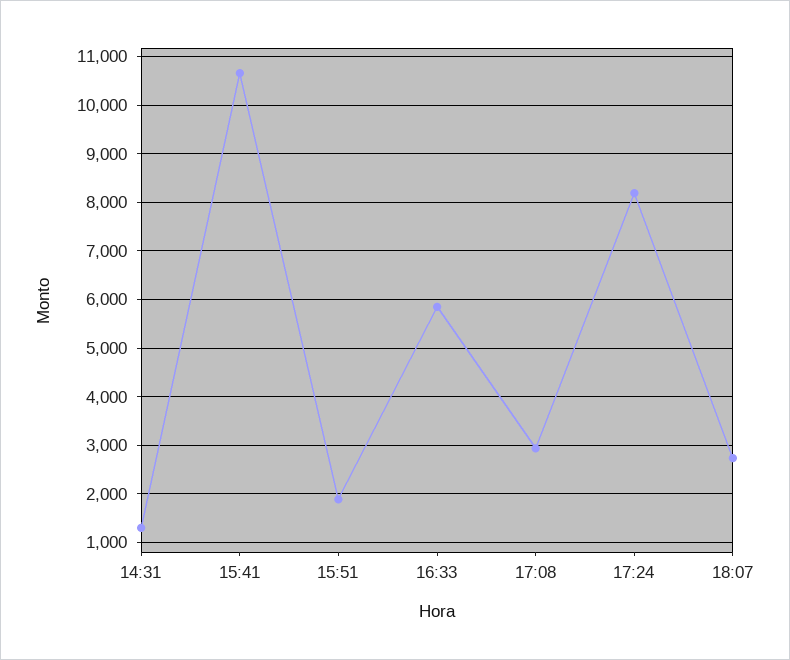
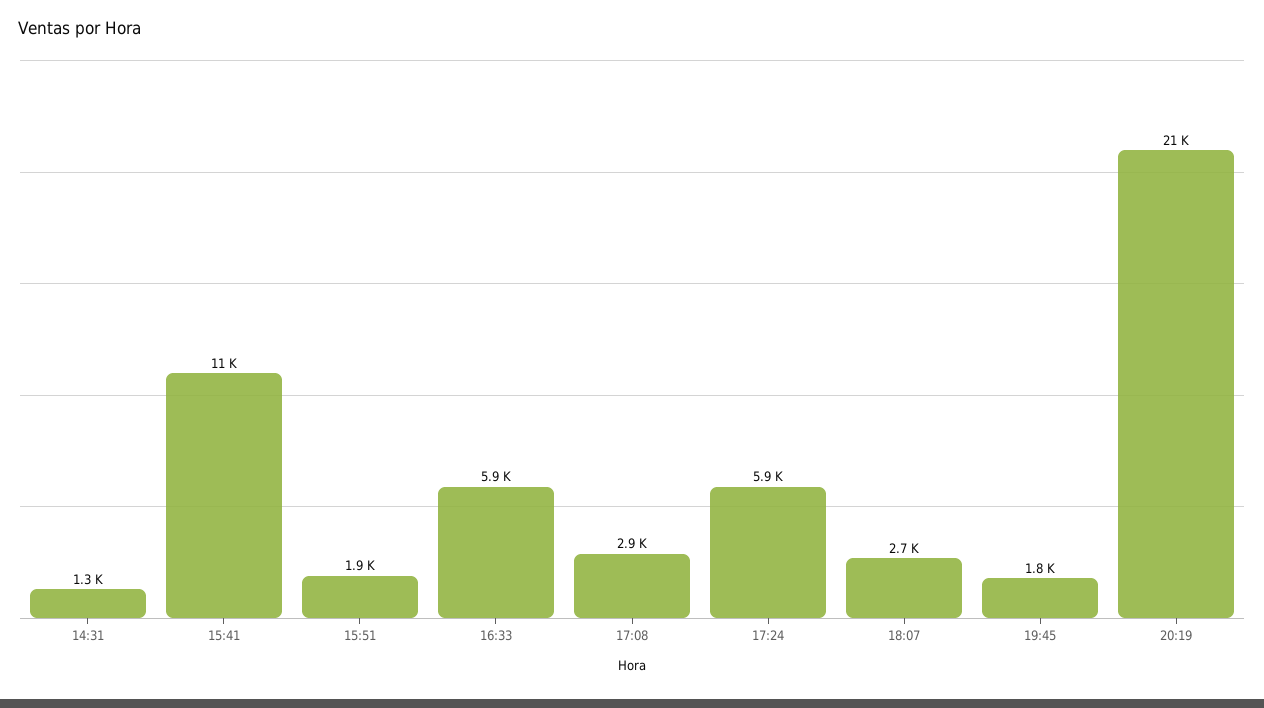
17:24: 8200 -> 5900
19:45: none -> 1800
20:19: none -> 21000

